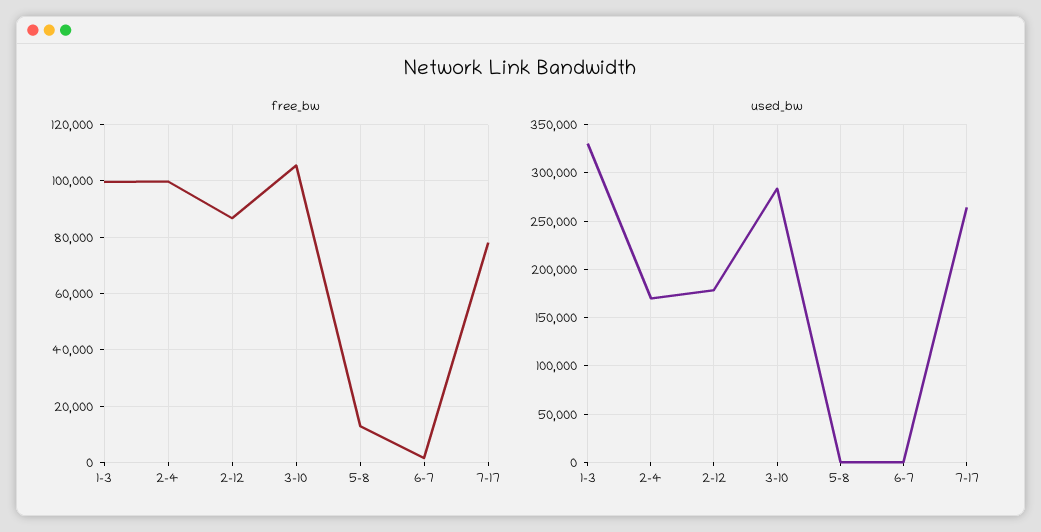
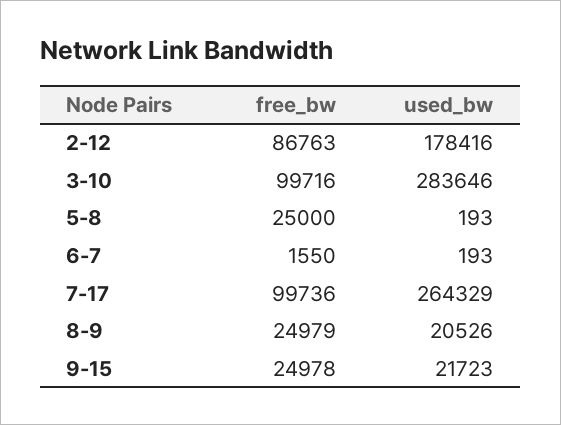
free_bw, 1-3: 100000 -> none
free_bw, 2-4: 100000 -> none
free_bw, 3-10: 105000 -> 99716
free_bw, 5-8: 12500 -> 25000
free_bw, 7-17: 77500 -> 99736
used_bw, 1-3: 330000 -> none
used_bw, 2-4: 170000 -> none
free_bw, 8-9: none -> 24979
used_bw, 8-9: none -> 20526
free_bw, 9-15: none -> 24978
used_bw, 9-15: none -> 21723

